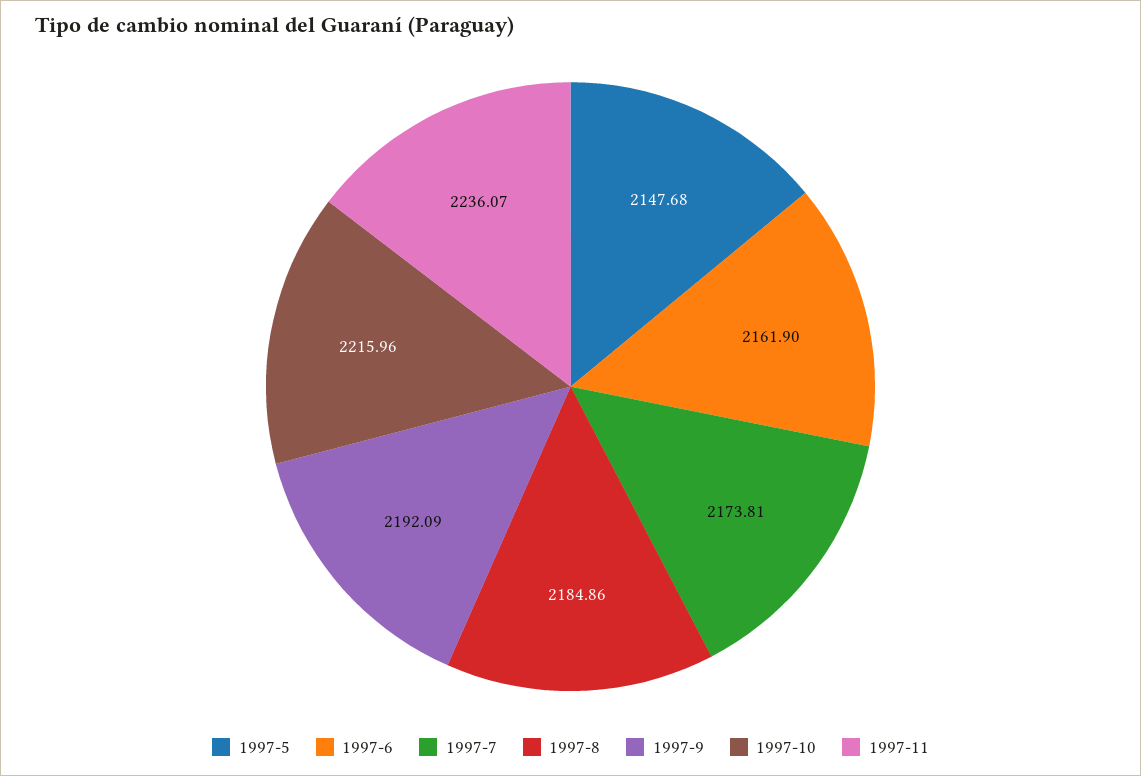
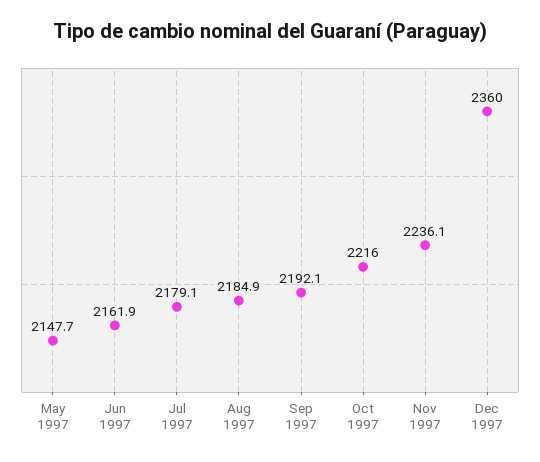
1997-7: 2173.81 -> 2179.1
Dec 1997: none -> 2360

